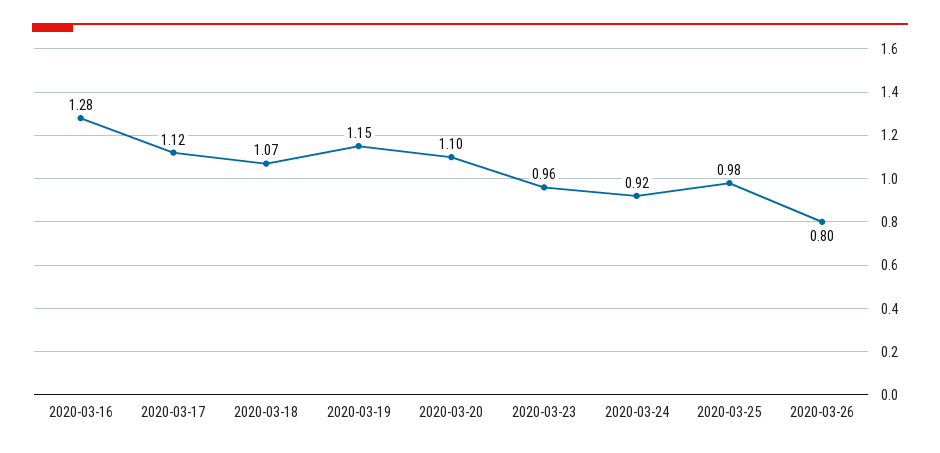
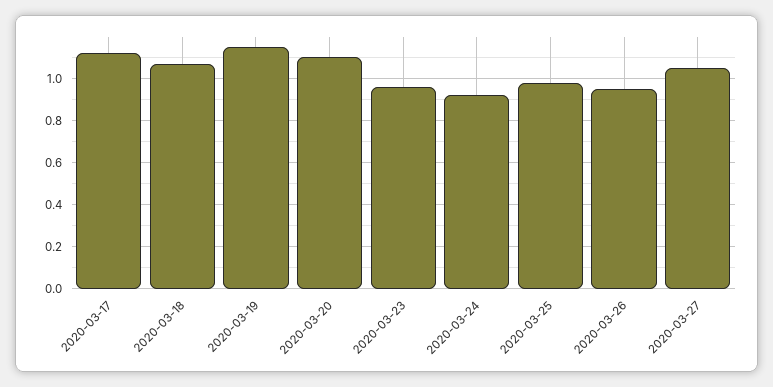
2020-03-16: 1.28 -> none
2020-03-26: 0.8 -> 0.95
2020-03-27: none -> 1.05

